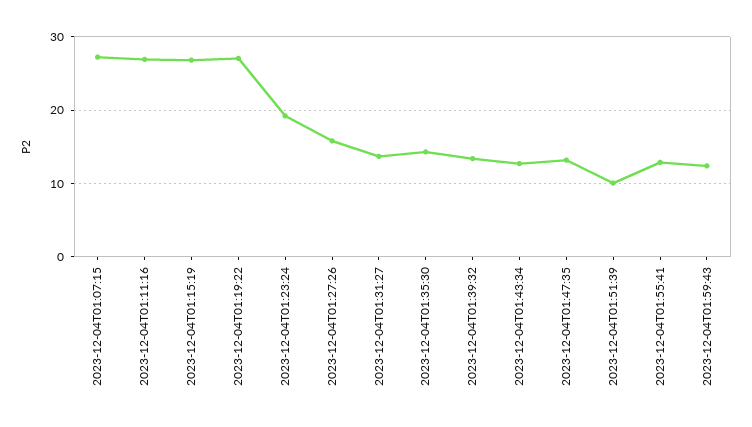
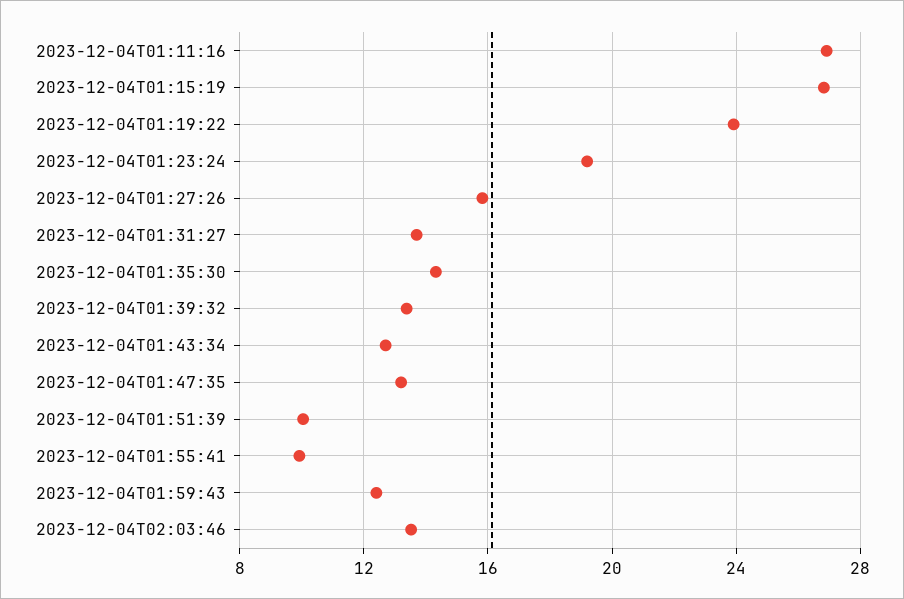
2023-12-04T01:07:15: 27 -> none
2023-12-04T01:19:22: 27 -> 24
2023-12-04T01:55:41: 13 -> 10
2023-12-04T02:03:46: none -> 13.5

